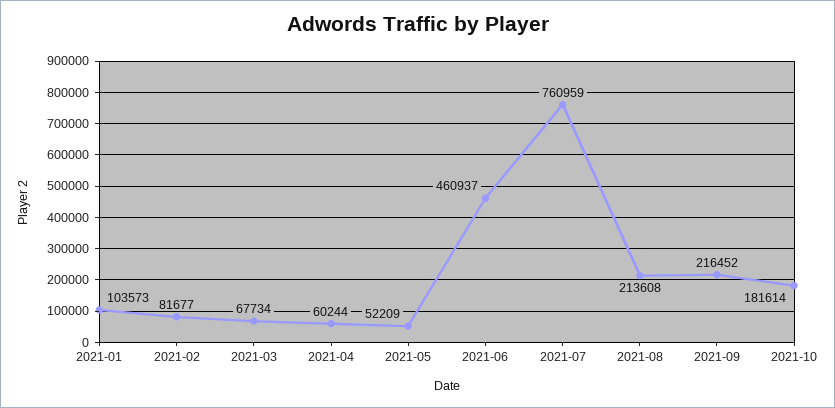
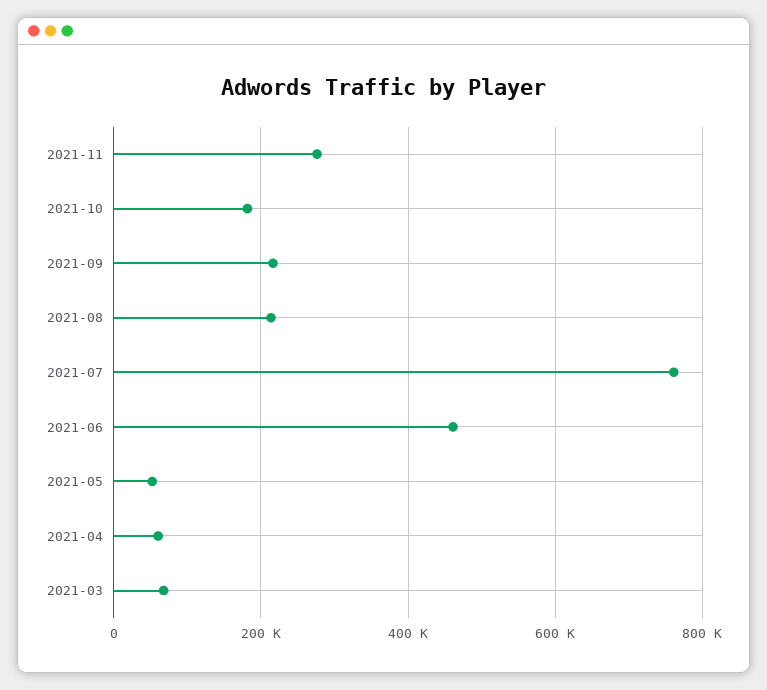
2021-01: 103573 -> none
2021-02: 81677 -> none
2021-11: none -> 280000

